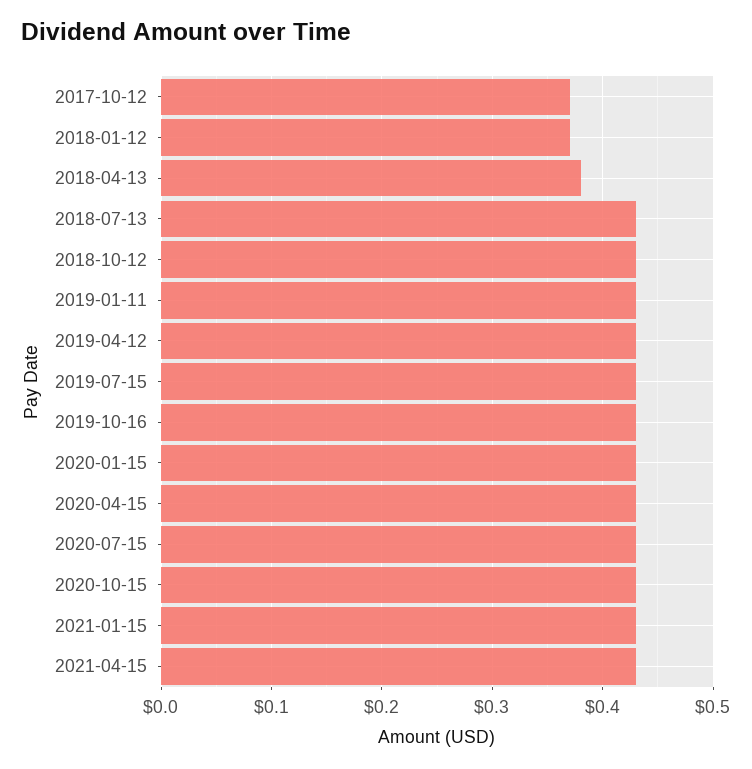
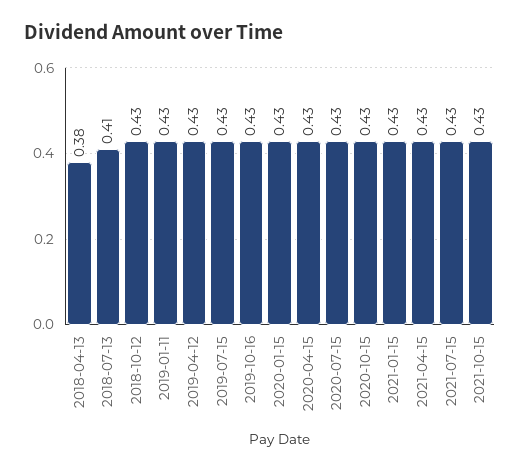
2017-10-12: 0.37 -> none
2018-01-12: 0.37 -> none
2018-07-13: 0.43 -> 0.41
2021-07-15: none -> 0.43
2021-10-15: none -> 0.43

